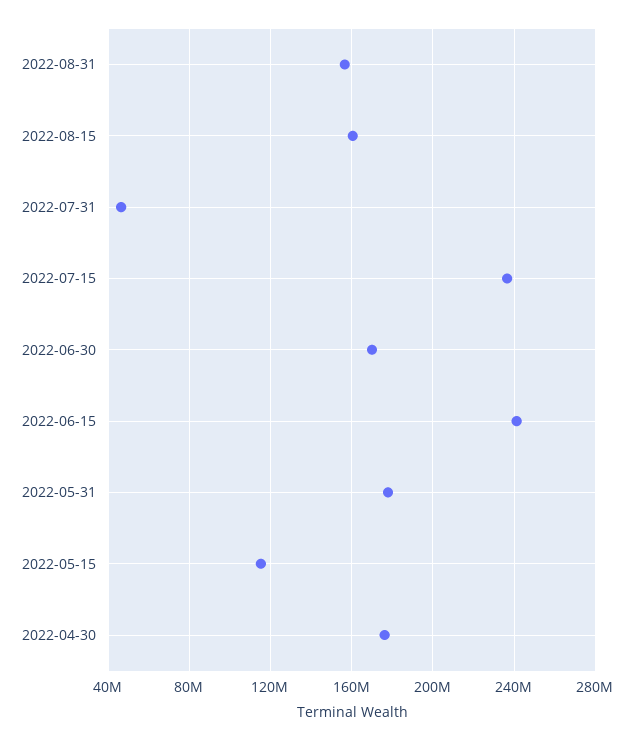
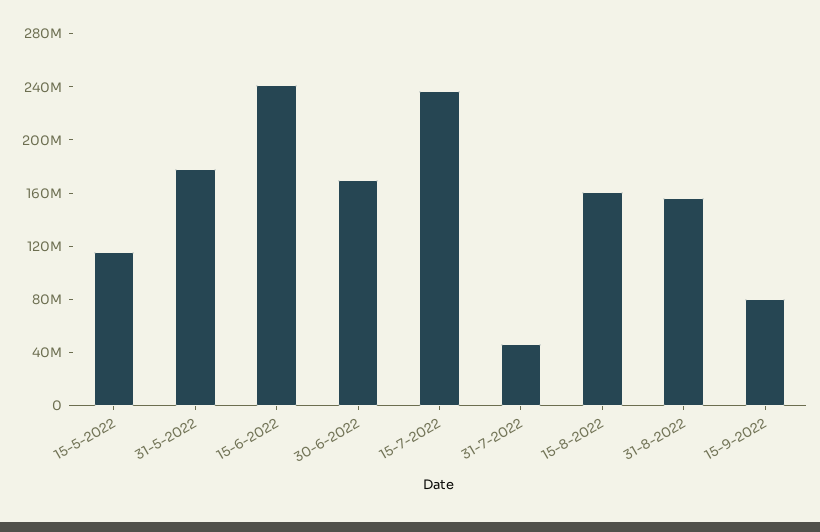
2022-04-30: 175000000 -> none
15-9-2022: none -> 80000000

